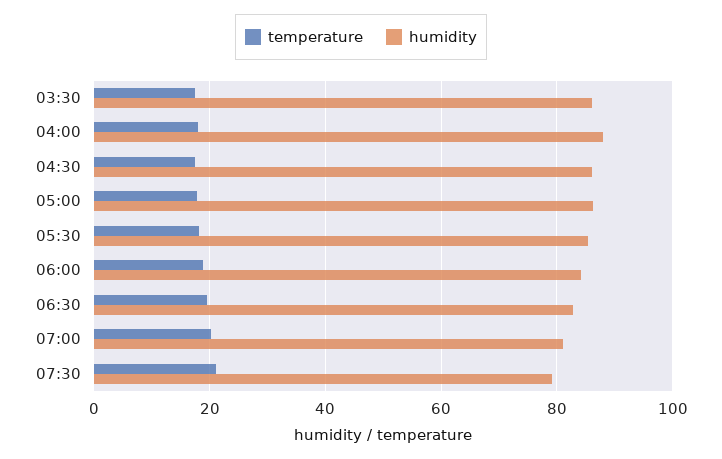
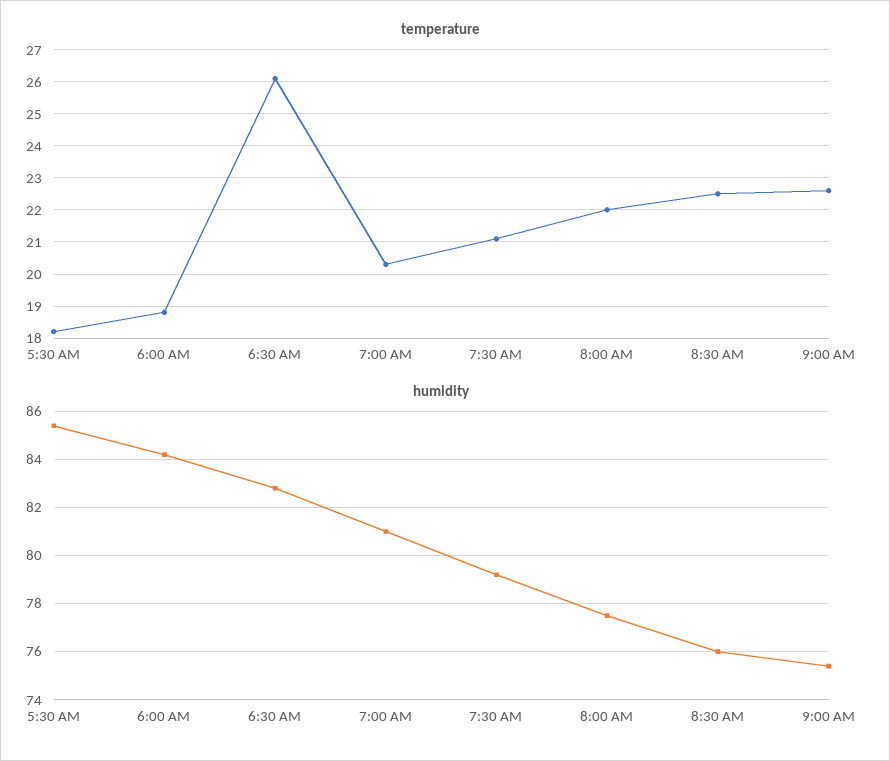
temperature, 03:30: 18 -> none
humidity, 03:30: 86 -> none
temperature, 04:00: 18 -> none
humidity, 04:00: 88 -> none
temperature, 04:30: 18 -> none
humidity, 04:30: 86 -> none
temperature, 05:00: 18 -> none
humidity, 05:00: 86 -> none
temperature, 06:30: 20 -> 26
temperature, 8:00 AM: none -> 22
temperature, 8:30 AM: none -> 22.5
temperature, 9:00 AM: none -> 22.5
humidity, 8:00 AM: none -> 77.5
humidity, 8:30 AM: none -> 76
humidity, 9:00 AM: none -> 75.5

